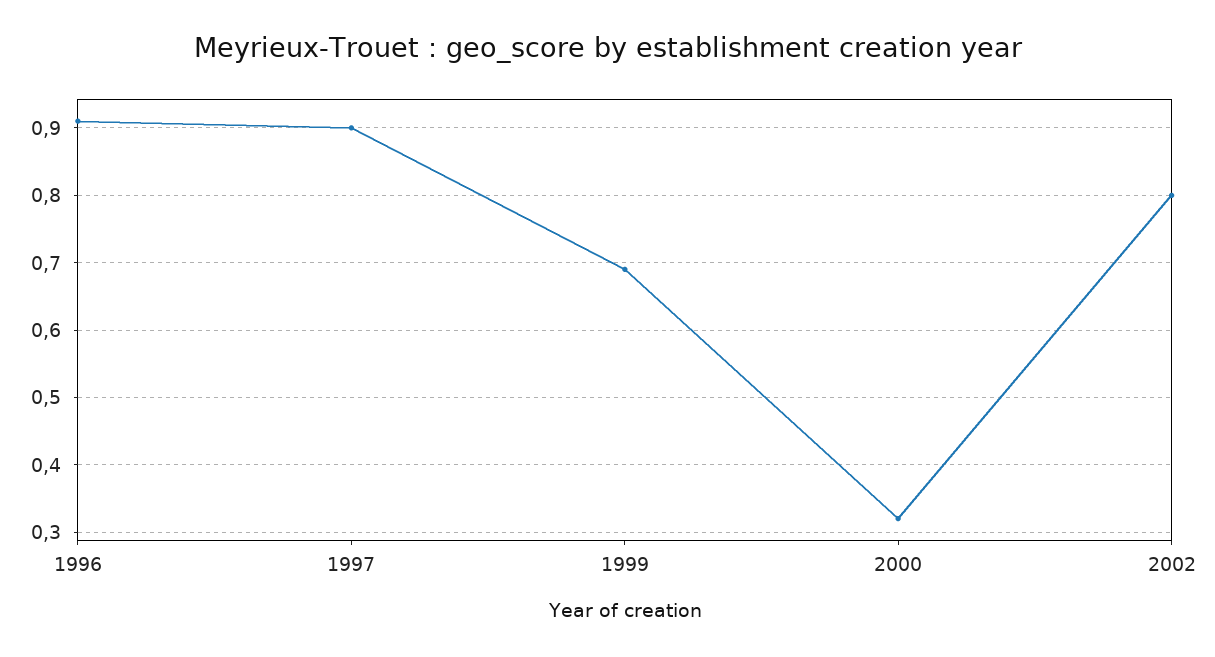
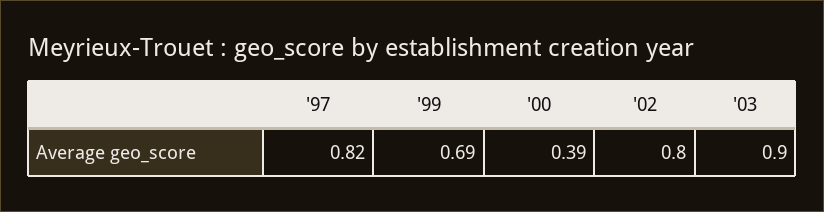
1996: 0.91 -> none
1997: 0.9 -> 0.82
2000: 0.32 -> 0.39
'03: none -> 0.9

